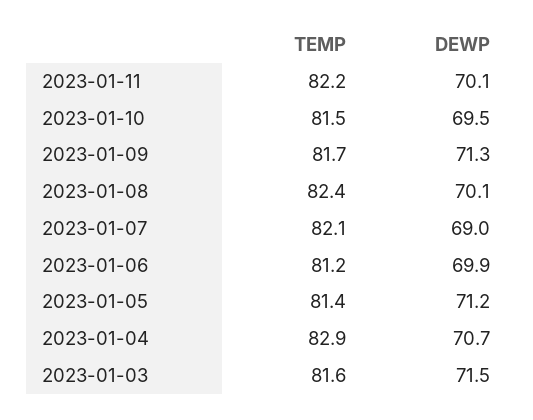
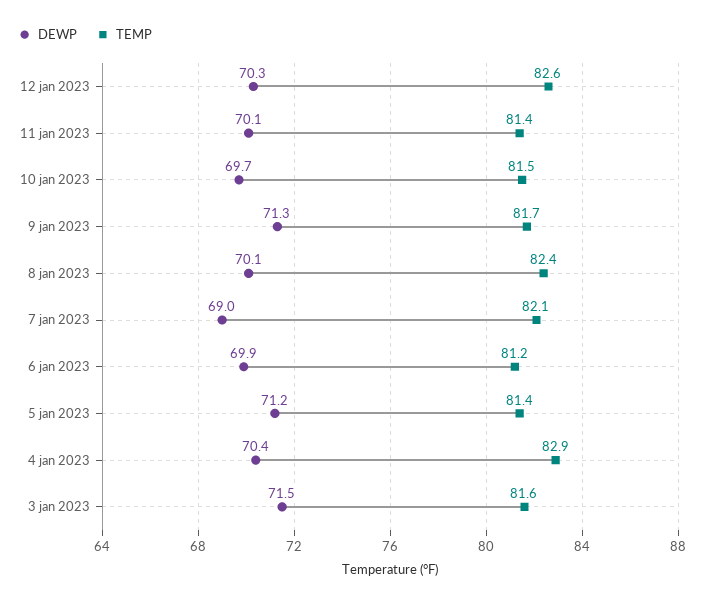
TEMP, 2023-01-11: 82.2 -> 81.4
DEWP, 2023-01-10: 69.5 -> 69.7
DEWP, 2023-01-04: 70.7 -> 70.4
DEWP, 12 jan 2023: none -> 70.3
TEMP, 12 jan 2023: none -> 82.6

